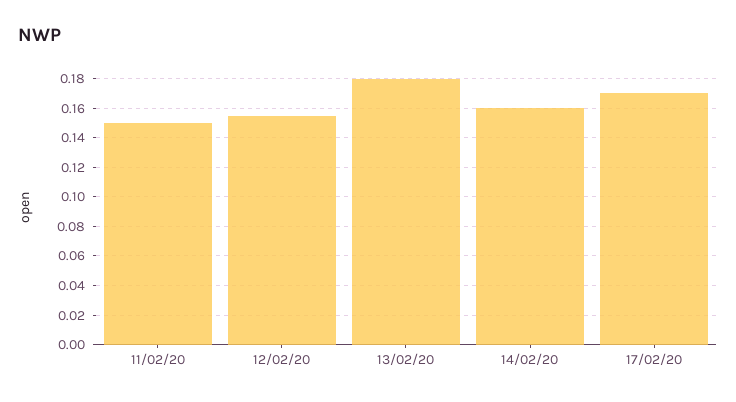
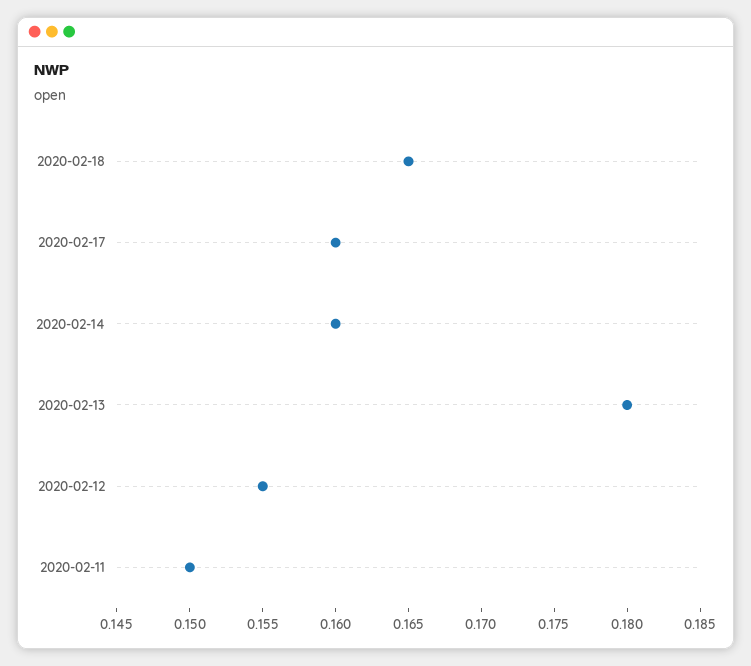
17/02/20: 0.17 -> 0.16
2020-02-18: none -> 0.165

